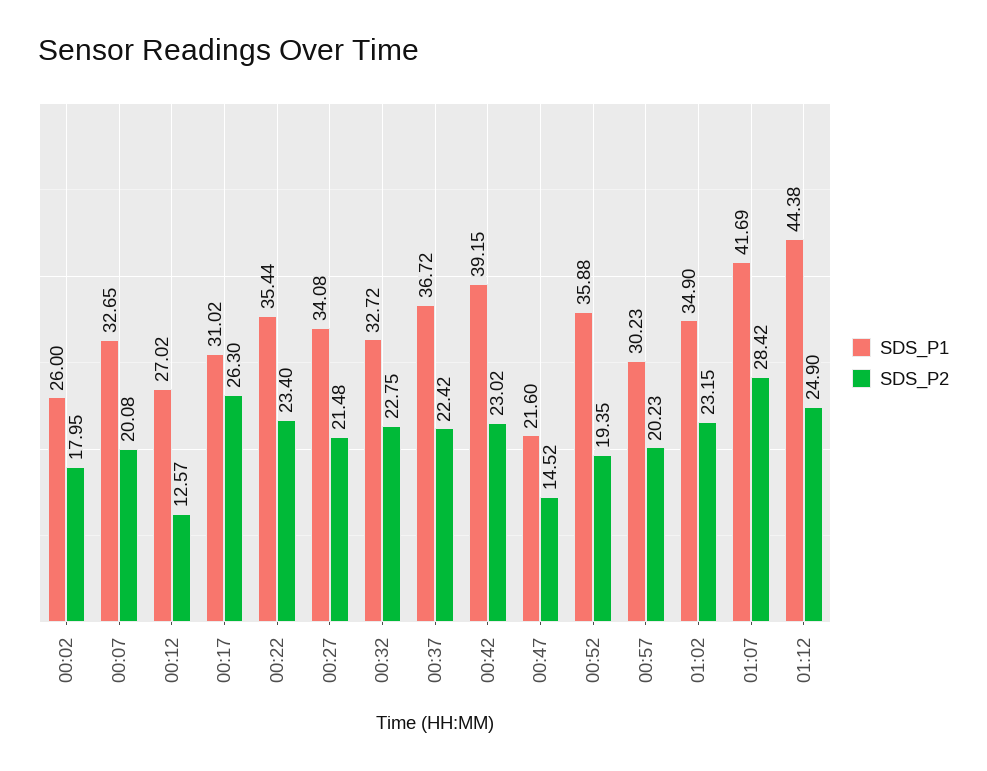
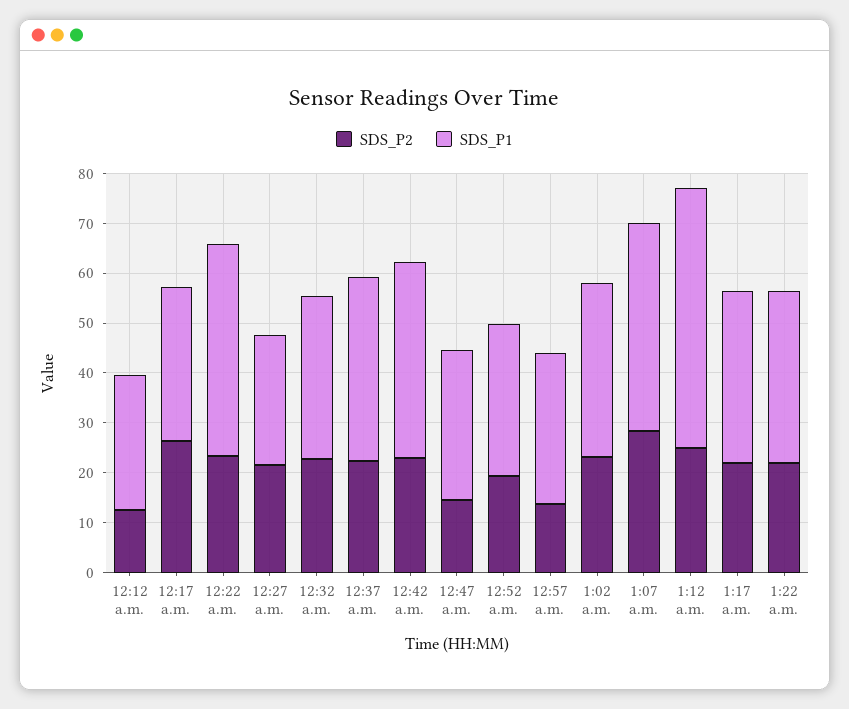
SDS_P1, 00:02: 26 -> none
SDS_P2, 00:02: 17.95 -> none
SDS_P1, 00:07: 32.65 -> none
SDS_P2, 00:07: 20.08 -> none
SDS_P1, 00:22: 35.44 -> 42
SDS_P1, 00:27: 34.08 -> 26
SDS_P1, 00:47: 21.6 -> 30
SDS_P1, 00:52: 35.88 -> 30
SDS_P2, 00:57: 20.23 -> 14
SDS_P1, 01:12: 44.38 -> 52
SDS_P2, 1:17 a.m.: none -> 22
SDS_P1, 1:17 a.m.: none -> 34
SDS_P2, 1:22 a.m.: none -> 22
SDS_P1, 1:22 a.m.: none -> 34

